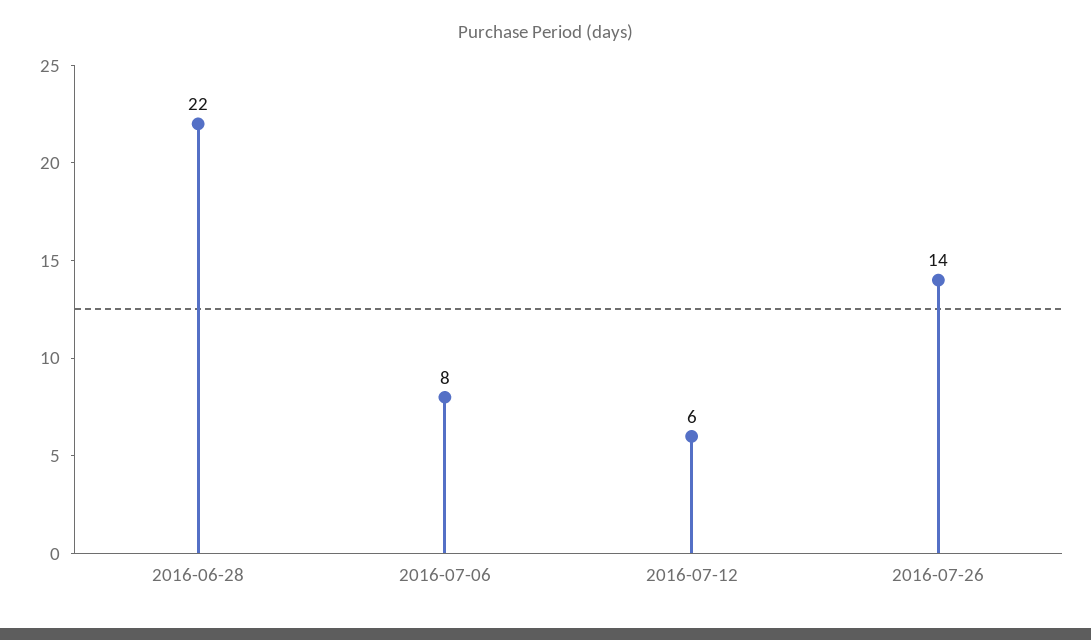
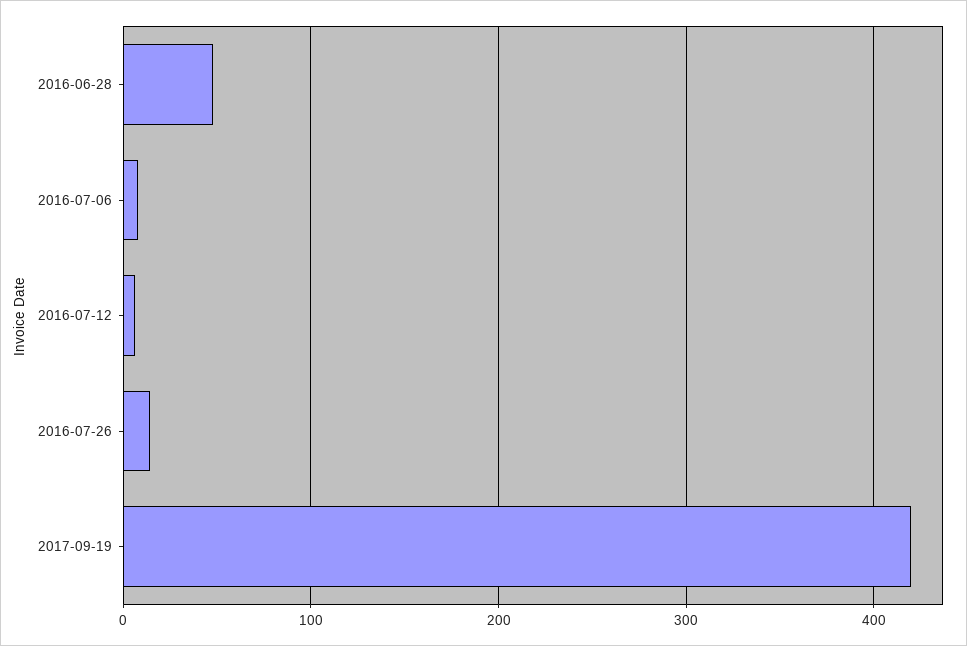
2016-06-28: 22 -> 50
2017-09-19: none -> 420

